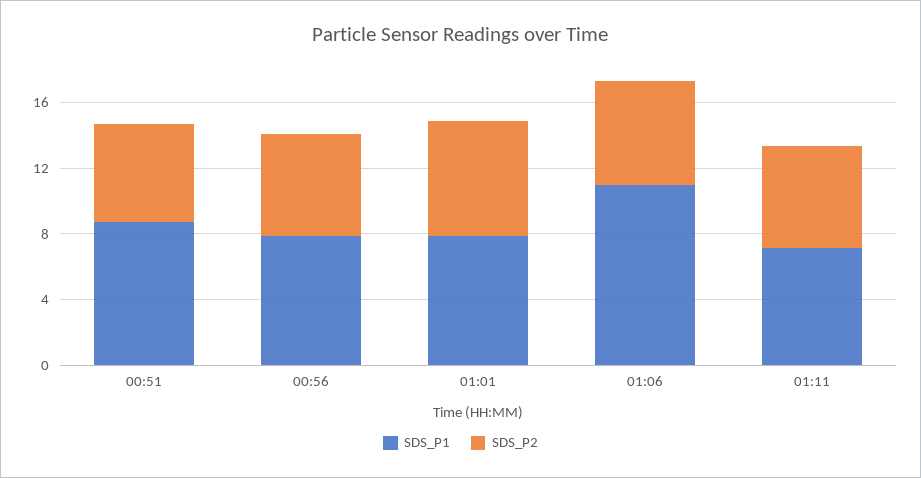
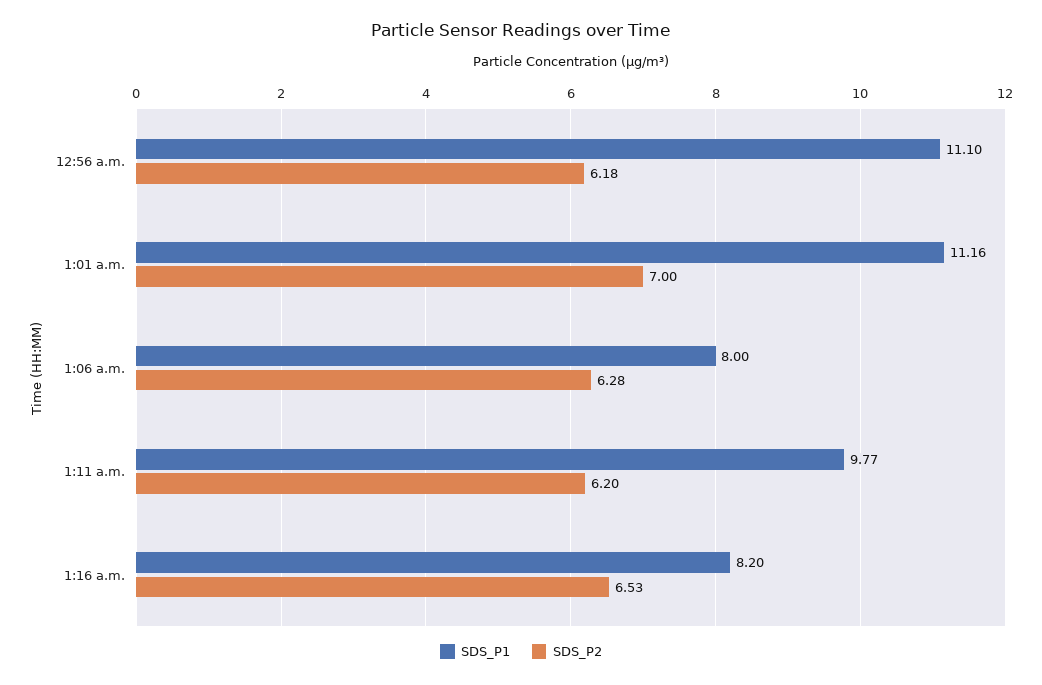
SDS_P1, 00:51: 9 -> none
SDS_P2, 00:51: 6 -> none
SDS_P1, 00:56: 8 -> 11.1
SDS_P1, 01:01: 8 -> 11.16
SDS_P1, 01:06: 11 -> 8
SDS_P1, 01:11: 7 -> 9.77
SDS_P1, 1:16 a.m.: none -> 8.2
SDS_P2, 1:16 a.m.: none -> 6.53

